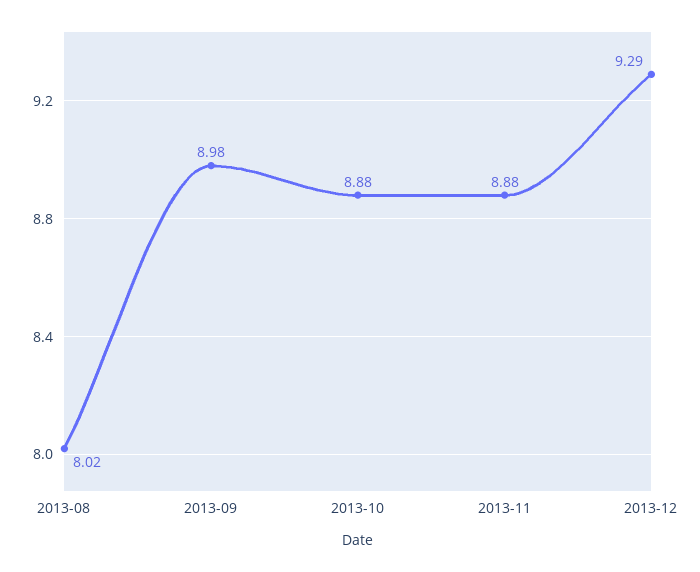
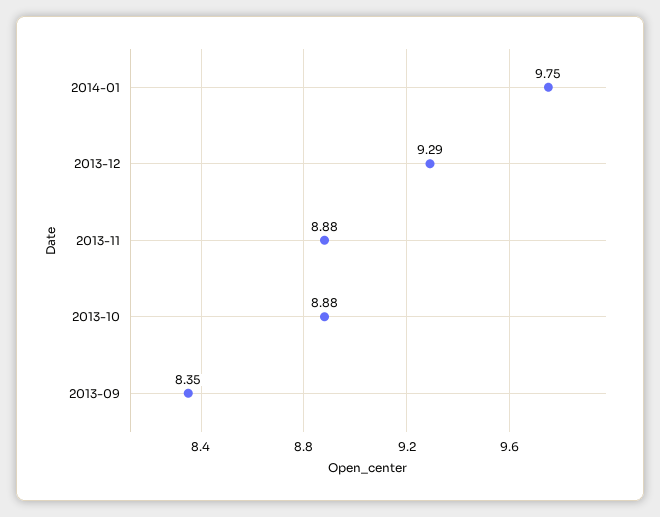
2013-08: 8.02 -> none
2013-09: 8.98 -> 8.35
2014-01: none -> 9.75

